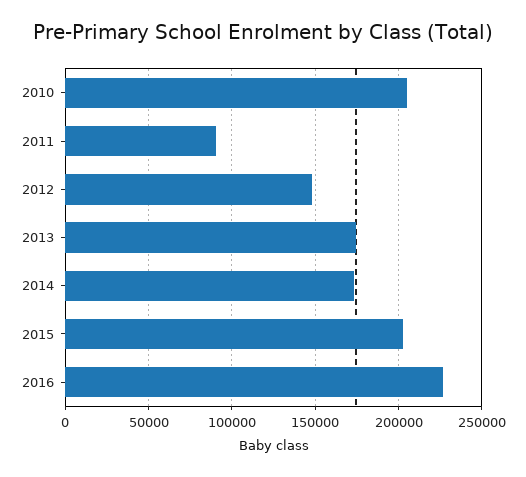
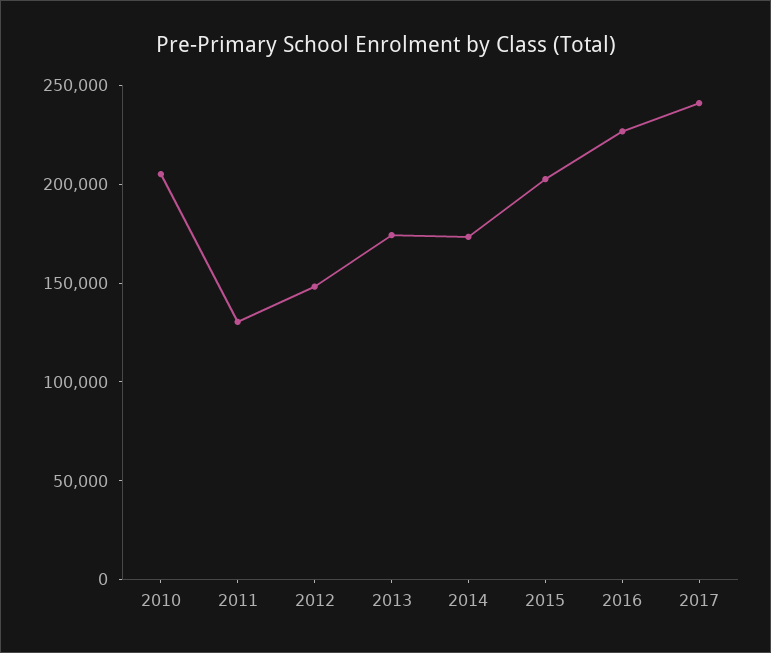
2011: 90000 -> 130000
2017: none -> 240000

